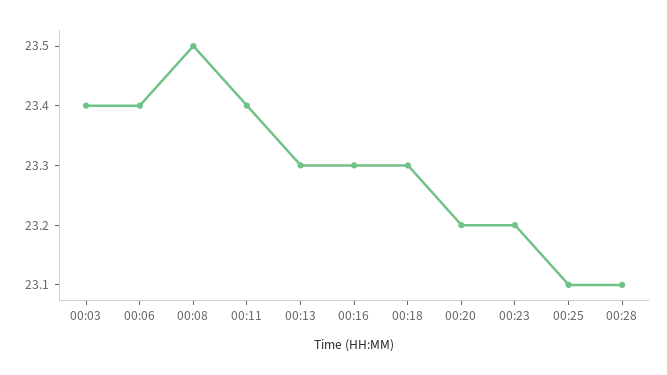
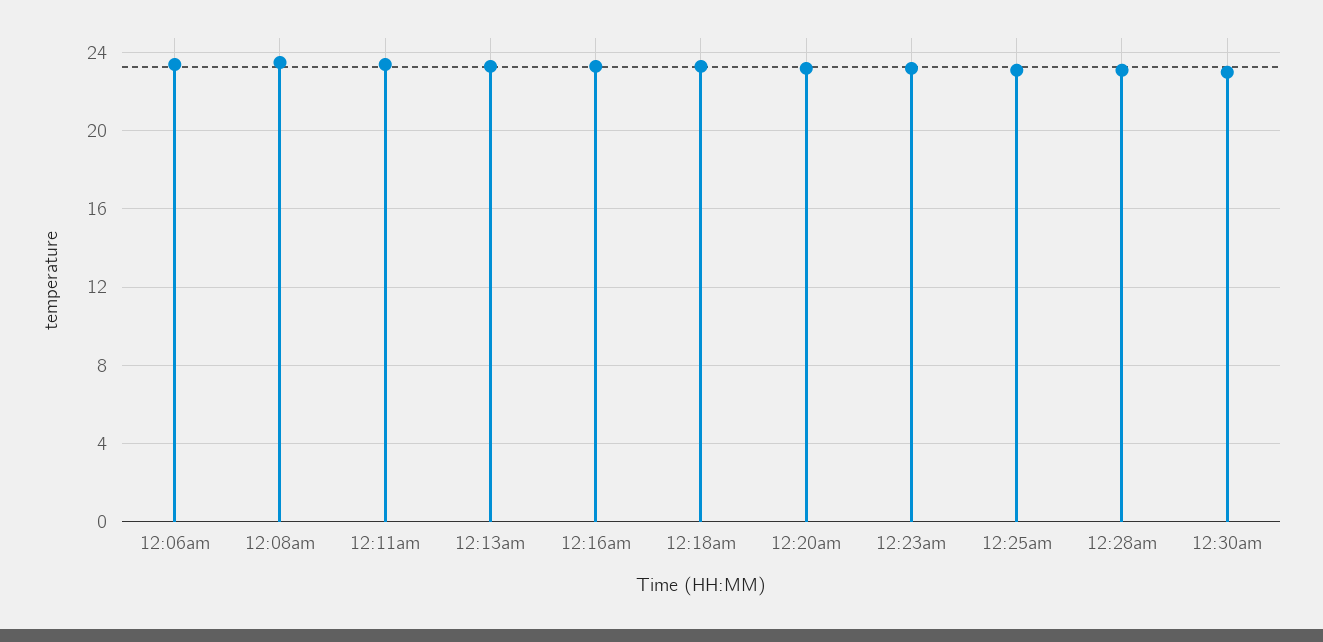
00:03: 23.4 -> none
12:30am: none -> 23

